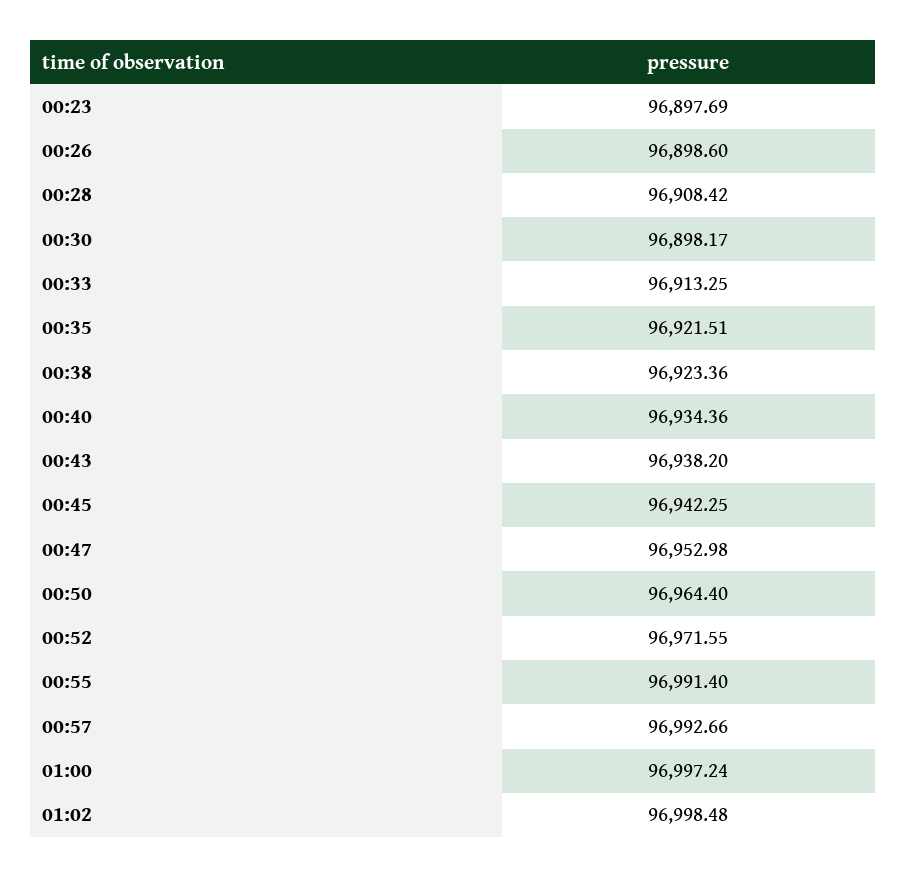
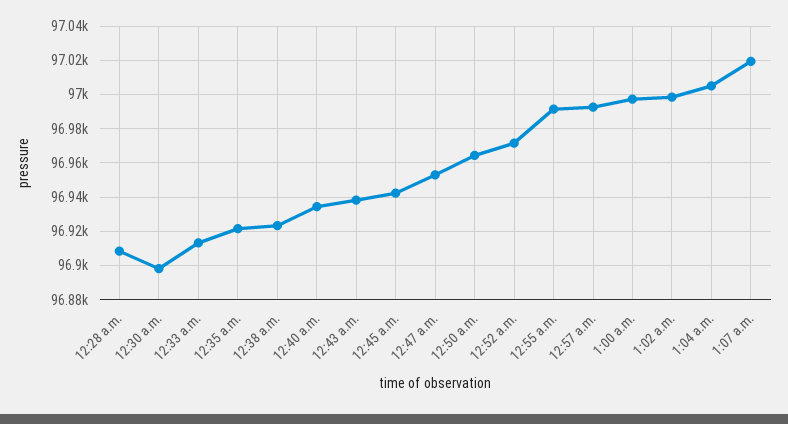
00:23: 96897.69 -> none
00:26: 96898.6 -> none
1:04 a.m.: none -> 97005
1:07 a.m.: none -> 97020

